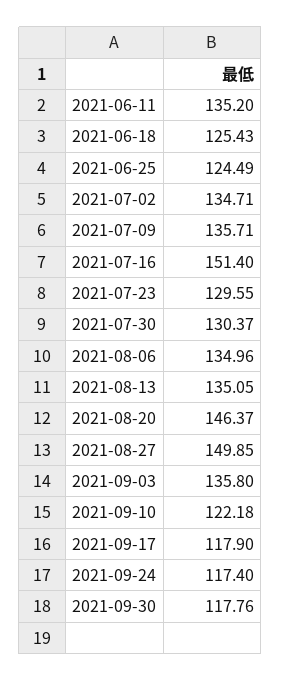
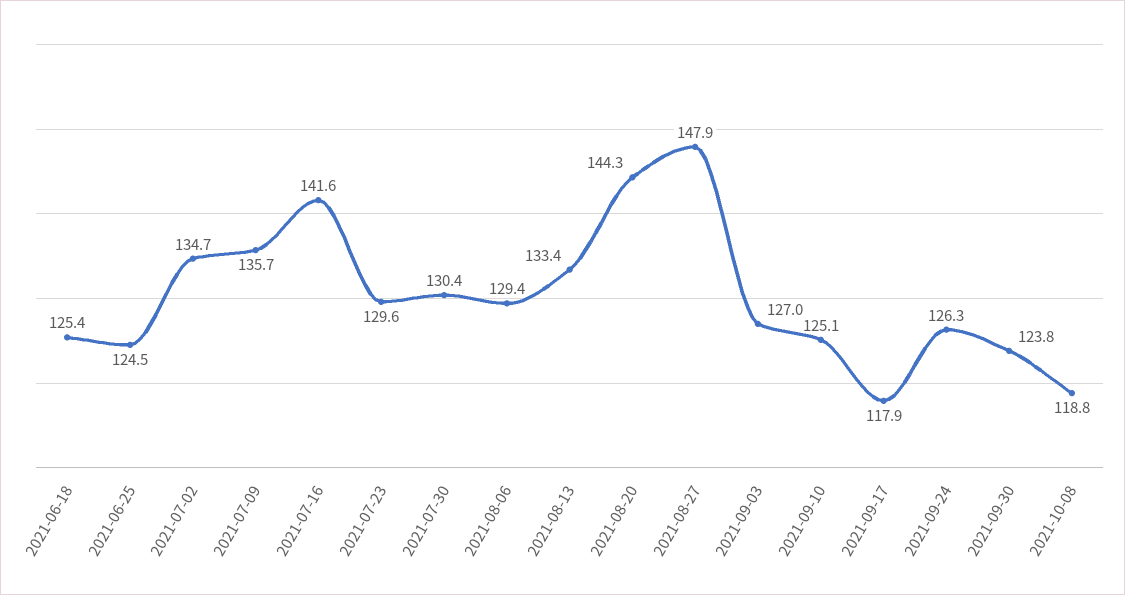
2021-06-11: 135.2 -> none
2021-07-16: 151.4 -> 141.6
2021-08-06: 134.96 -> 129.4
2021-08-13: 135.05 -> 133.4
2021-08-20: 146.37 -> 144.3
2021-08-27: 149.85 -> 147.9
2021-09-03: 135.8 -> 127
2021-09-10: 122.18 -> 125.1
2021-09-24: 117.4 -> 126.3
2021-09-30: 117.76 -> 123.8
2021-10-08: none -> 118.8

